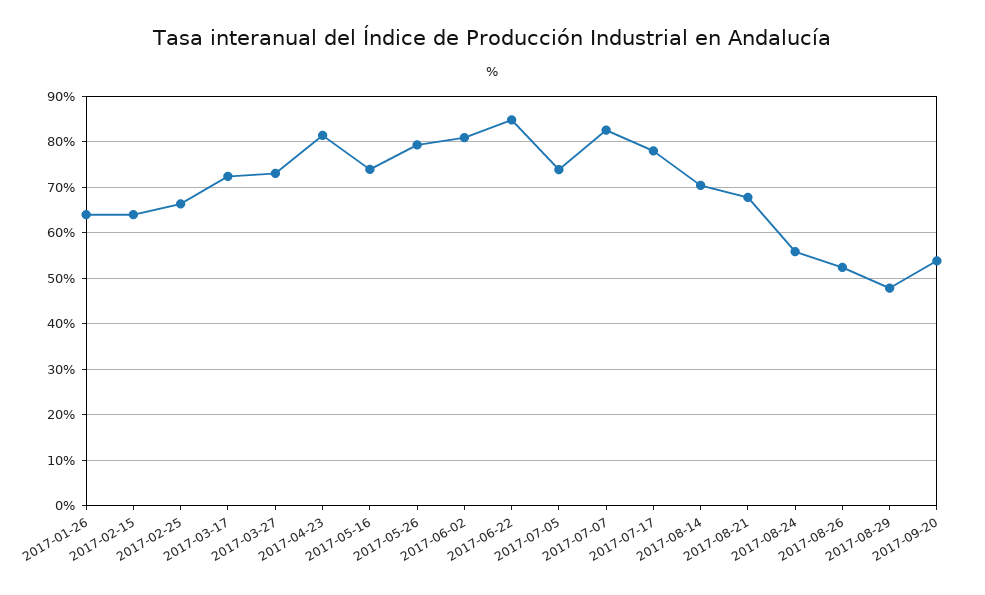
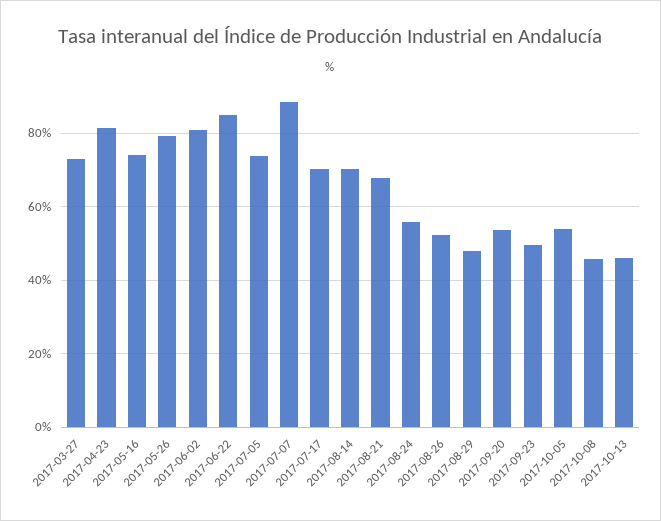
2017-01-26: 64 -> none
2017-02-15: 64 -> none
2017-02-25: 66 -> none
2017-03-17: 72 -> none
2017-07-07: 82 -> 88
2017-07-17: 78 -> 70
2017-09-23: none -> 50
2017-10-05: none -> 54
2017-10-08: none -> 46
2017-10-13: none -> 46

